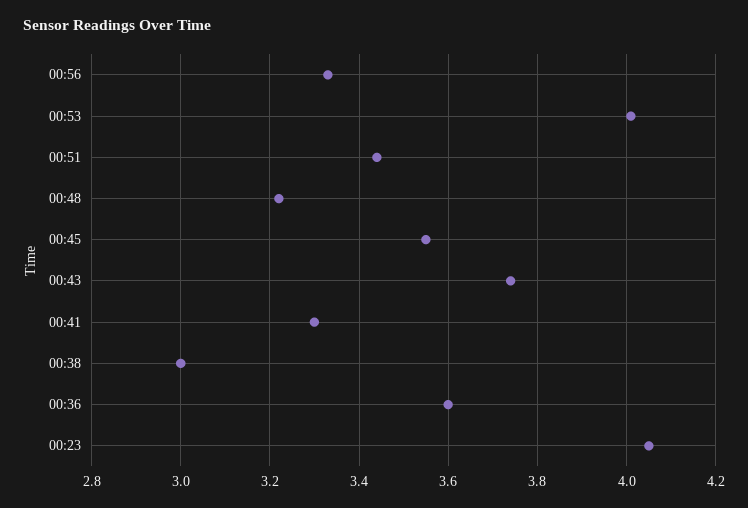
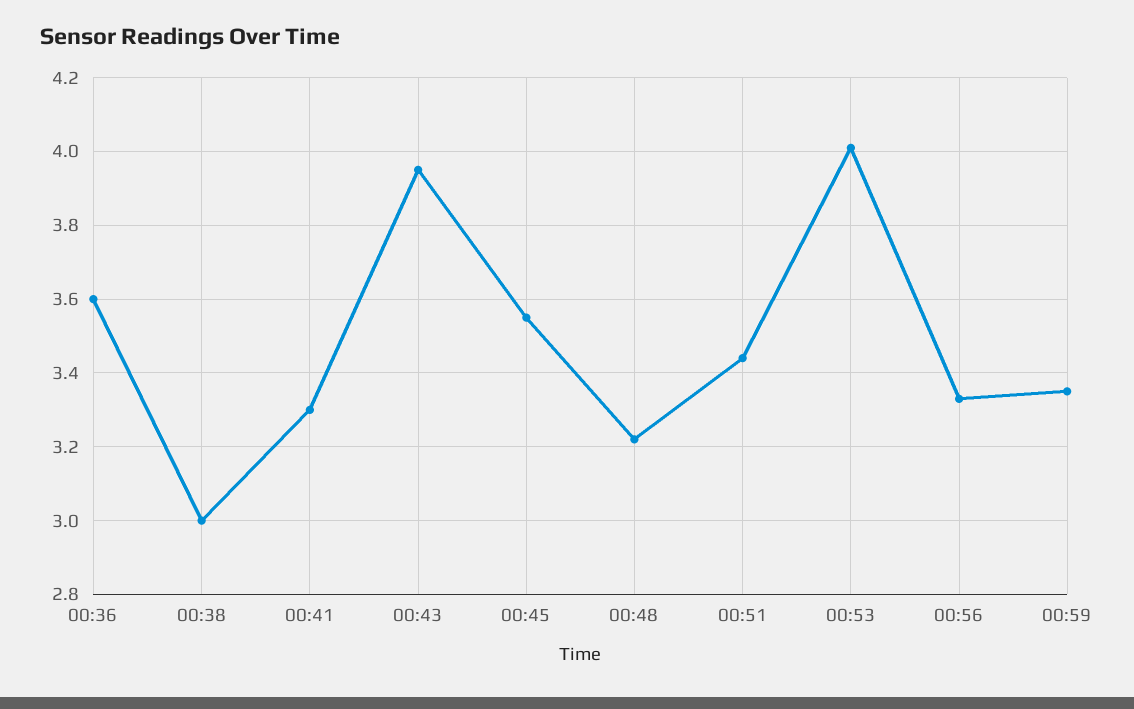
00:43: 3.75 -> 3.95
00:23: 4.05 -> none
00:59: none -> 3.35

